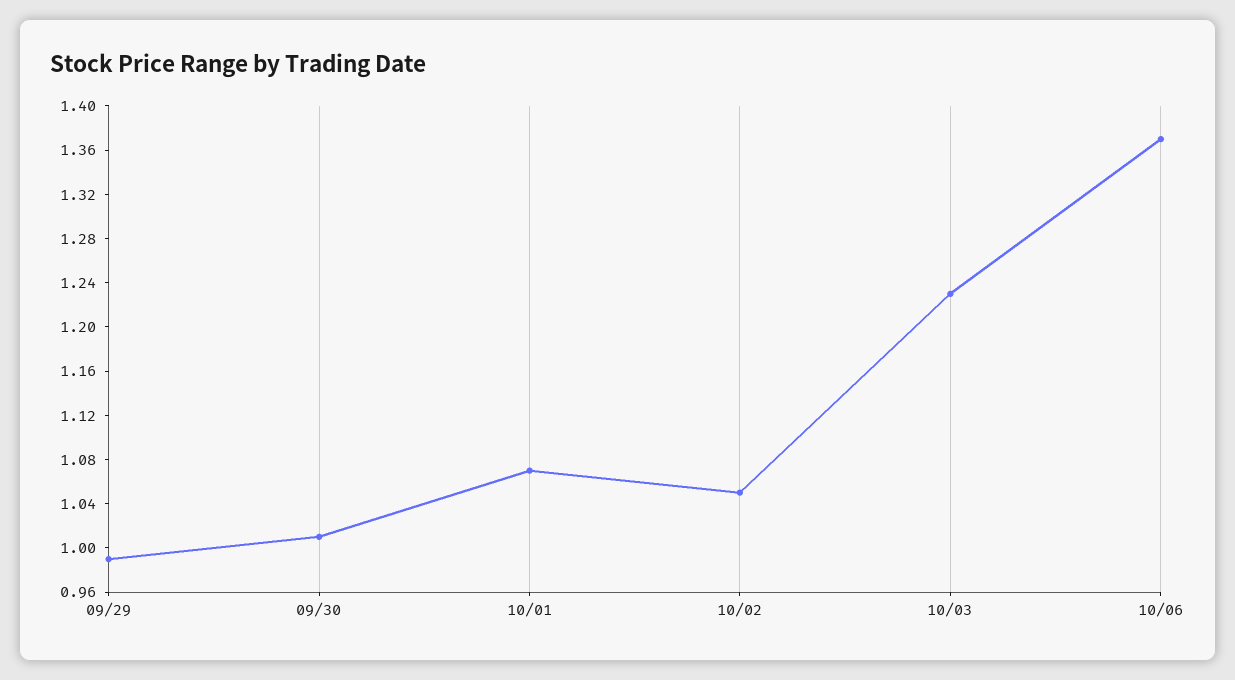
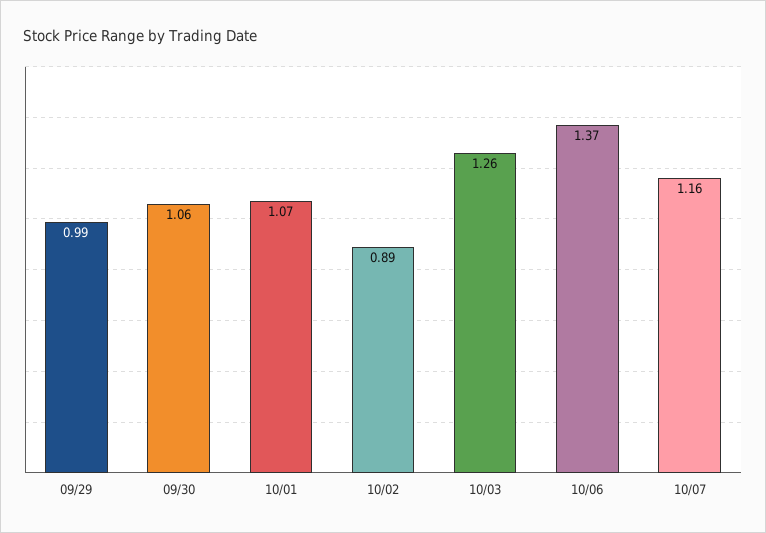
09/30: 1.01 -> 1.06
10/02: 1.05 -> 0.89
10/03: 1.23 -> 1.26
10/07: none -> 1.16

